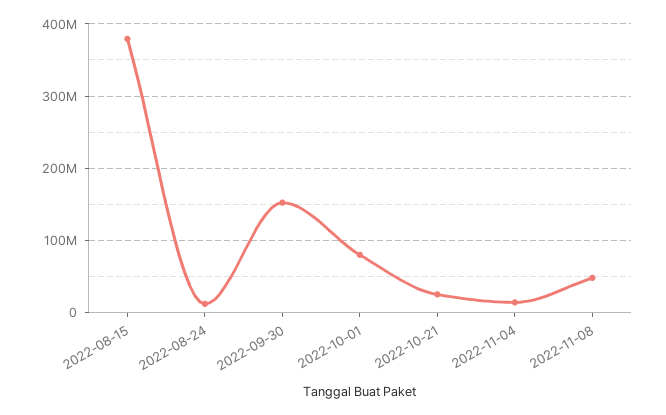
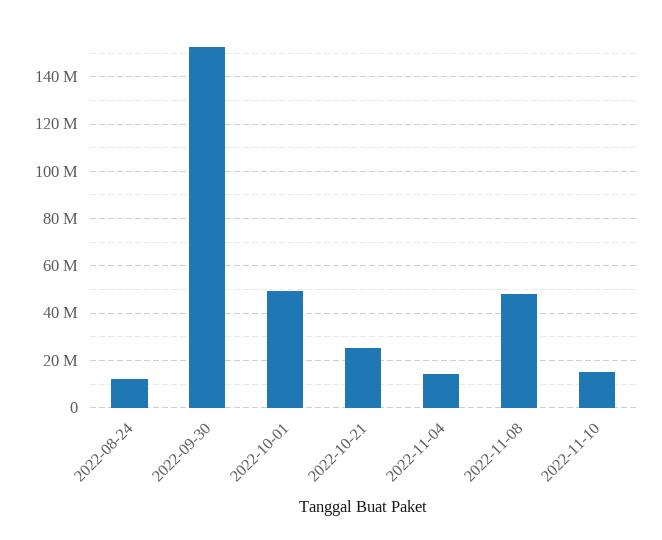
2022-08-15: 380000000 -> none
2022-10-01: 80000000 -> 50000000
2022-11-10: none -> 15000000

